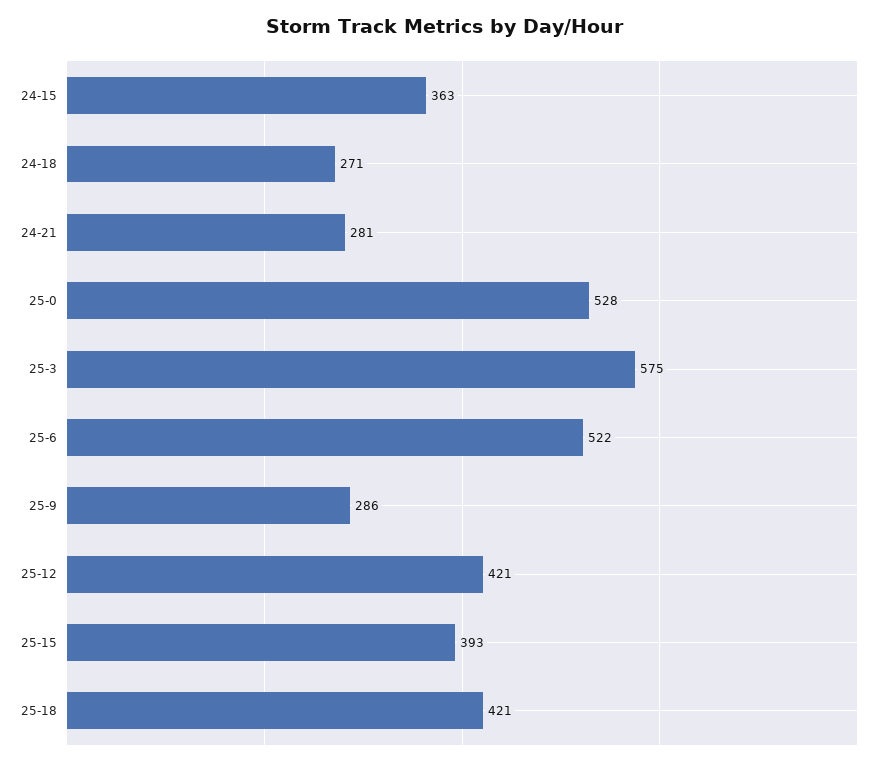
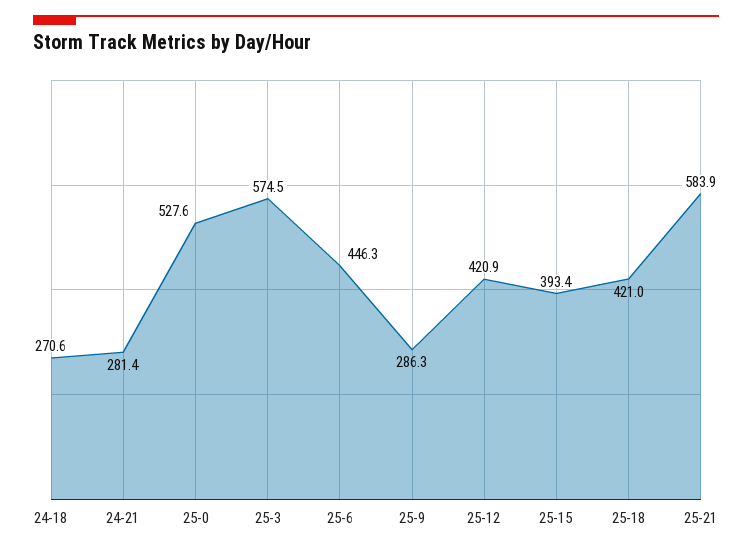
24-15: 363 -> none
25-6: 522 -> 446.3
25-21: none -> 583.9

